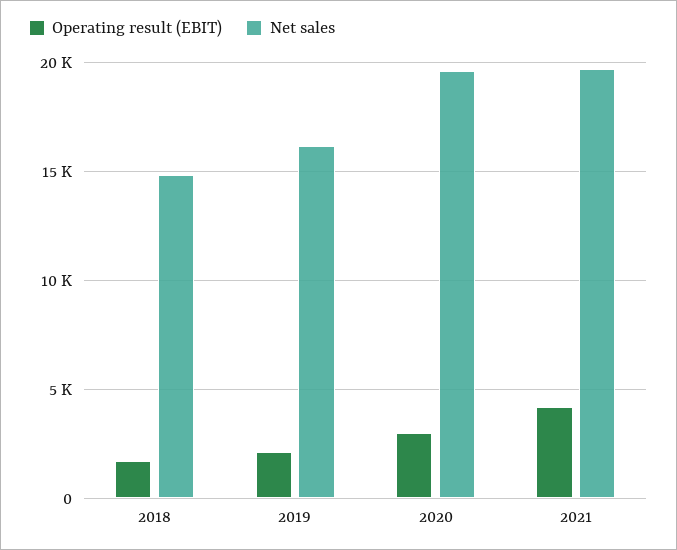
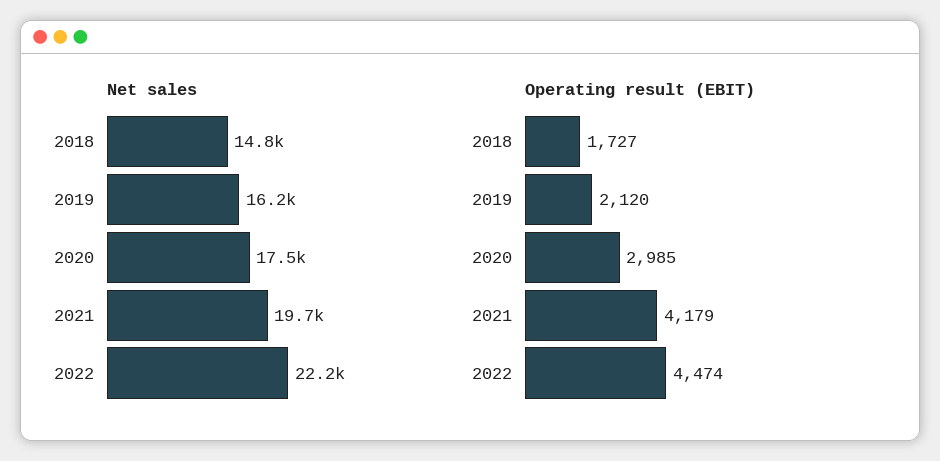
Net sales, 2020: 19500 -> 17500
Net sales, 2022: none -> 22200
Operating result (EBIT), 2022: none -> 4474

